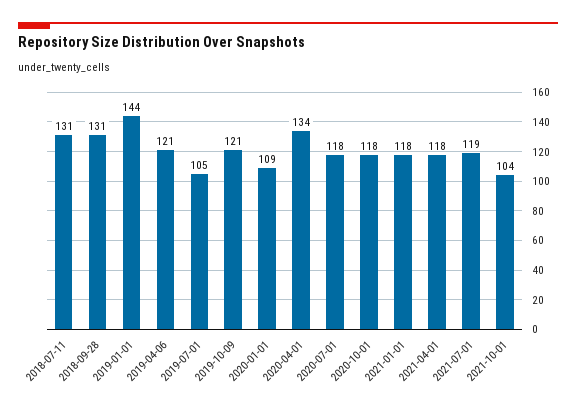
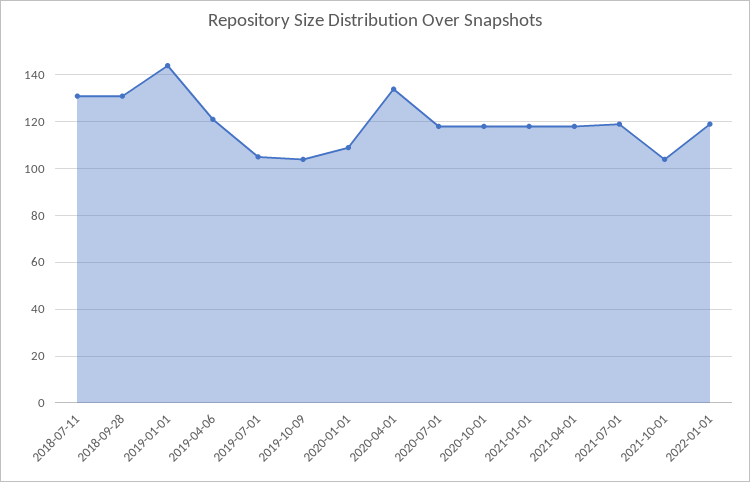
2019-10-09: 121 -> 105
2022-01-01: none -> 120

